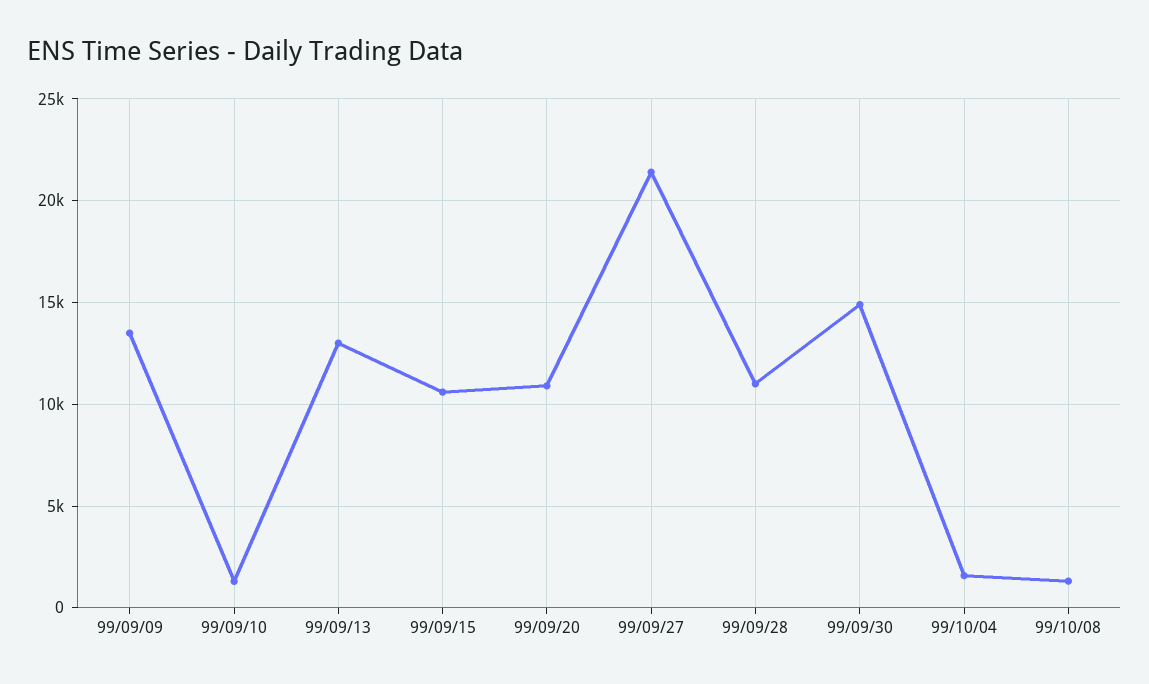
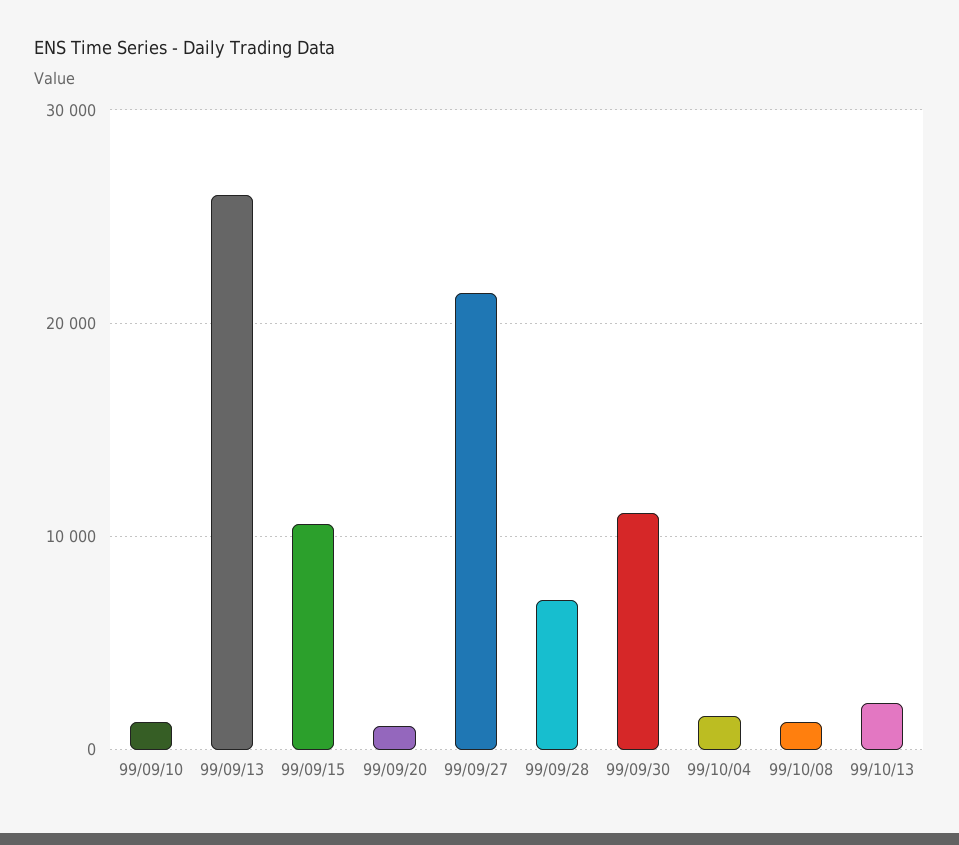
99/09/09: 13500 -> none
99/09/13: 13000 -> 26000
99/09/20: 11000 -> 1000
99/09/28: 11000 -> 7000
99/09/30: 15000 -> 11000
99/10/13: none -> 2000

